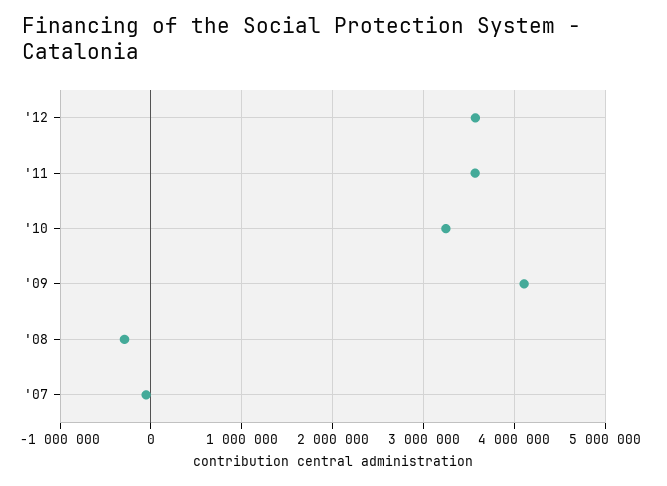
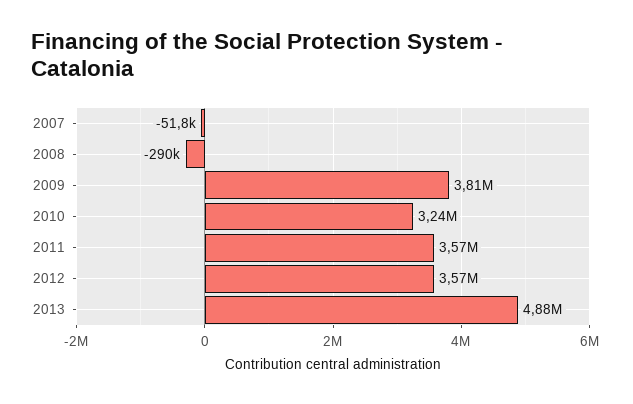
'09: 4100000 -> 3810000
2013: none -> 4880000

